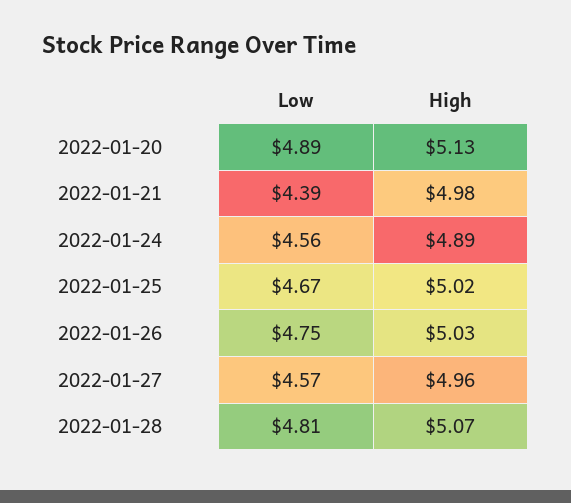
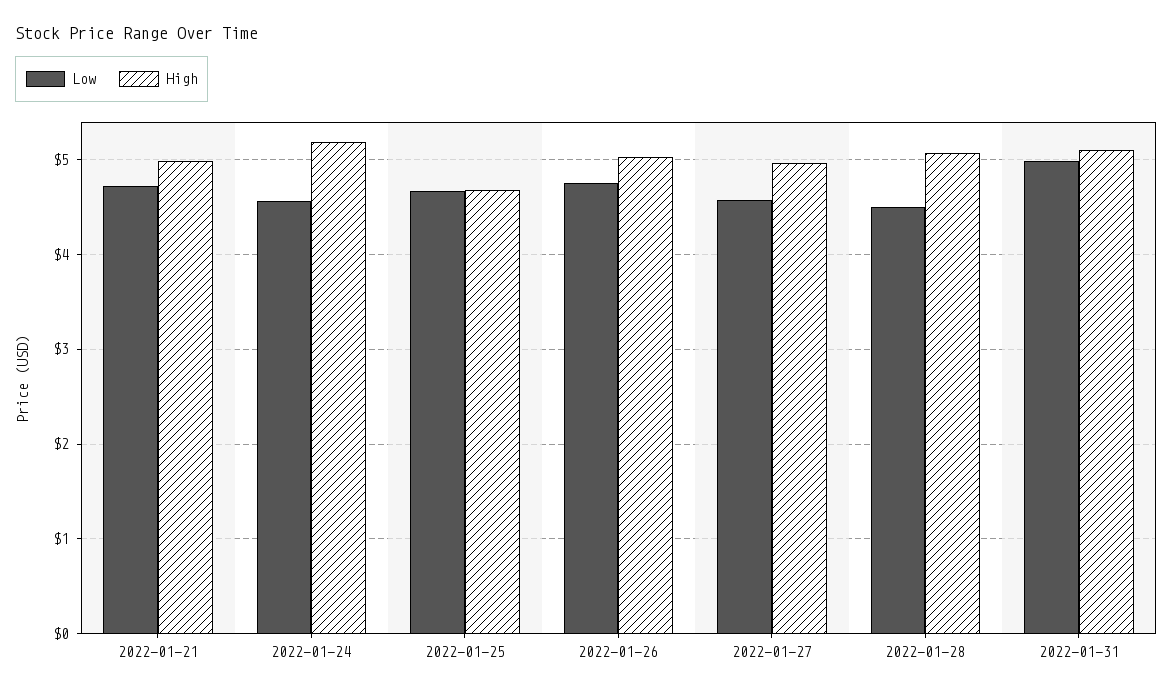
Low, 2022-01-20: 4.89 -> none
High, 2022-01-20: 5.13 -> none
Low, 2022-01-21: 4.39 -> 4.7
High, 2022-01-24: 4.89 -> 5.2
High, 2022-01-25: 5.02 -> 4.7
Low, 2022-01-28: 4.81 -> 4.5
Low, 2022-01-31: none -> 5
High, 2022-01-31: none -> 5.1

